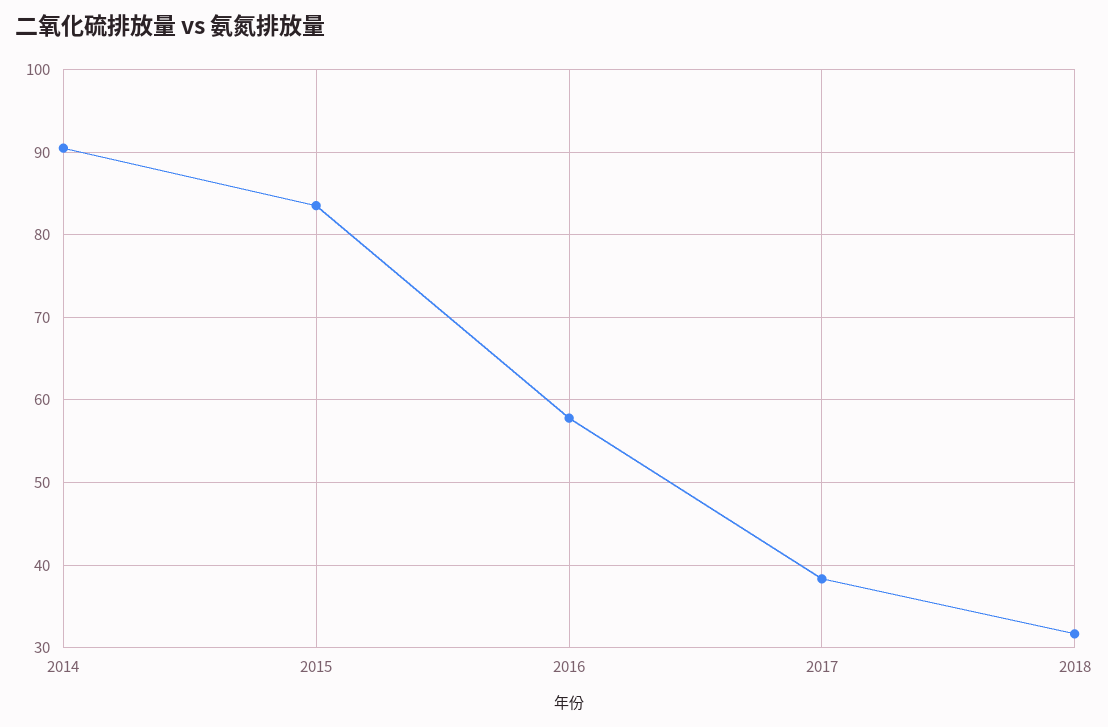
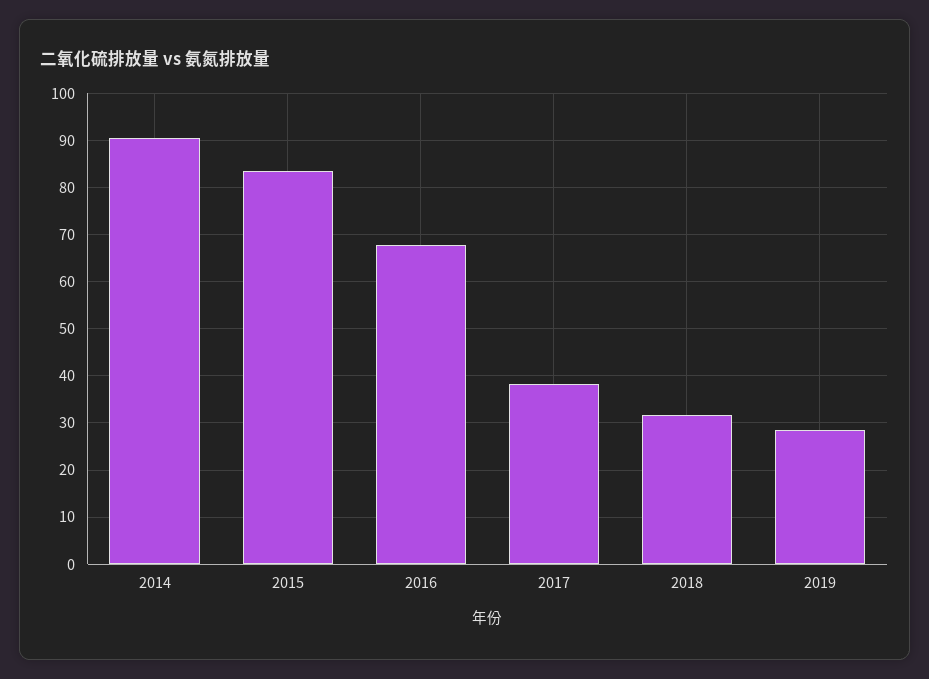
2016: 58 -> 68
2019: none -> 28

